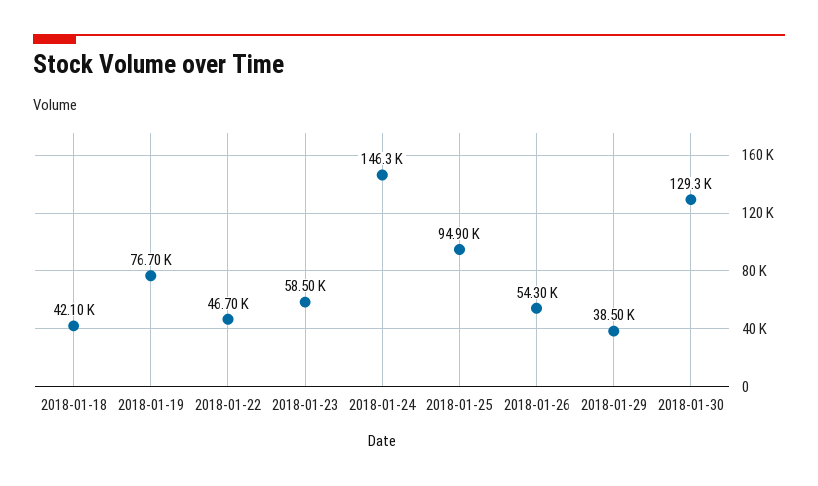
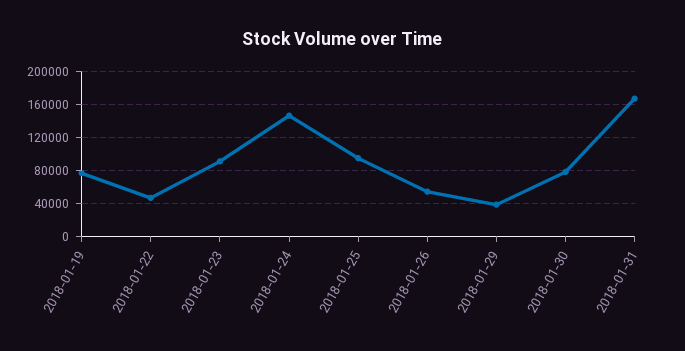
2018-01-18: 42100 -> none
2018-01-23: 58500 -> 90000
2018-01-30: 129300 -> 80000
2018-01-31: none -> 170000

